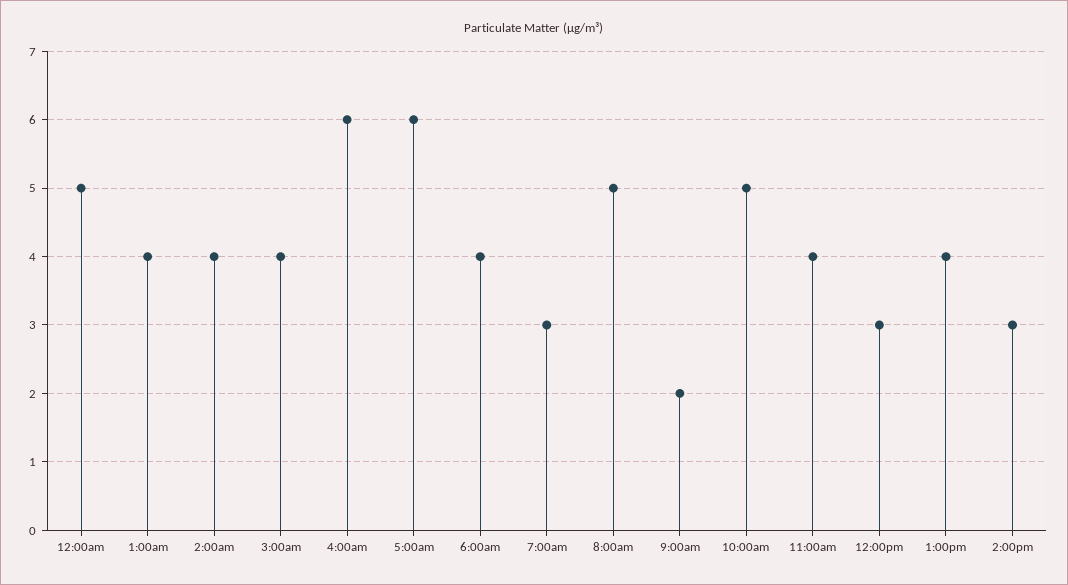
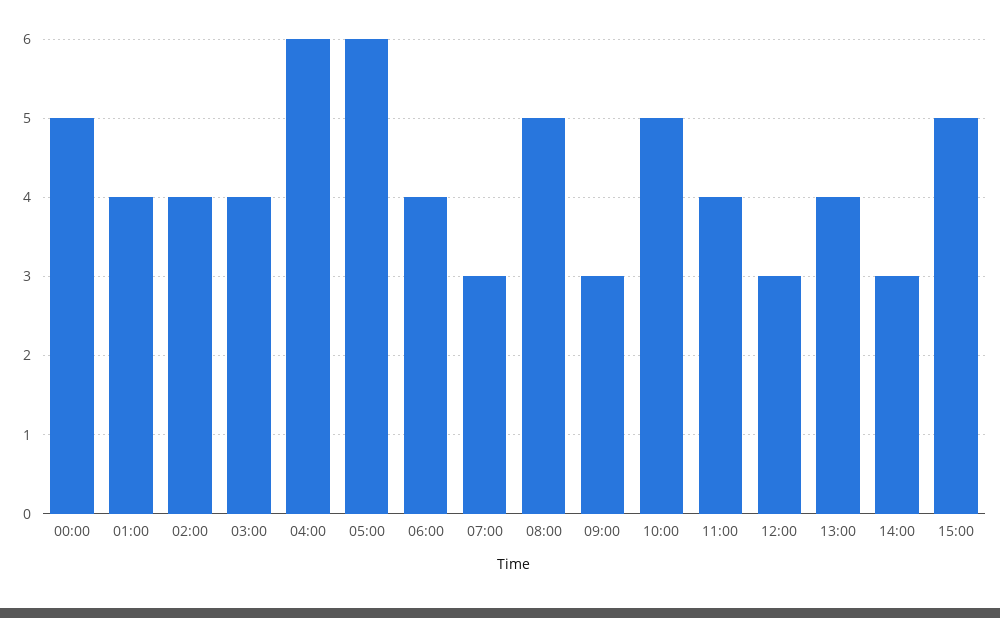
9:00am: 2 -> 3
15:00: none -> 5

